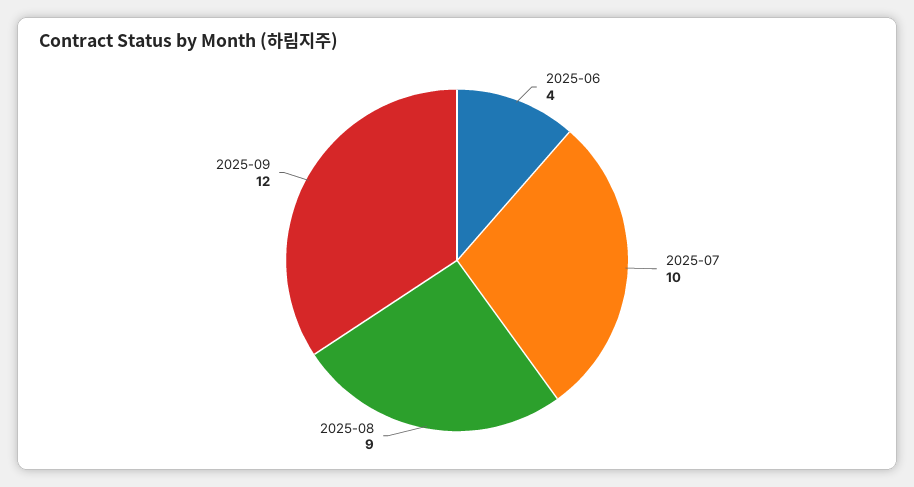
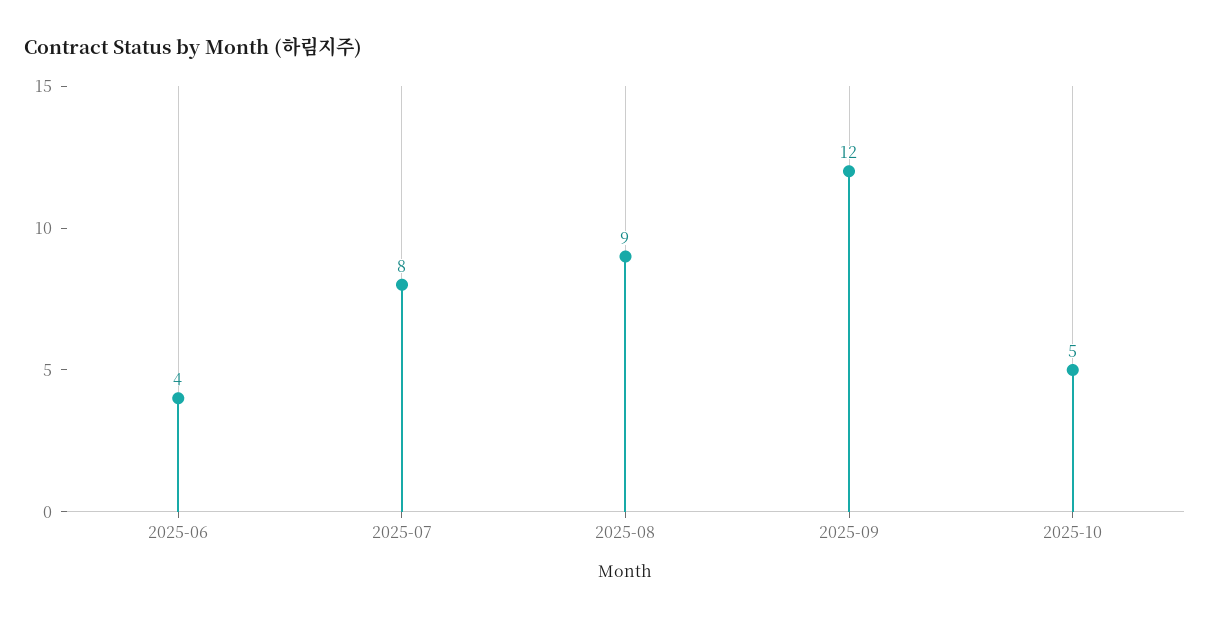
2025-07: 10 -> 8
2025-10: none -> 5

